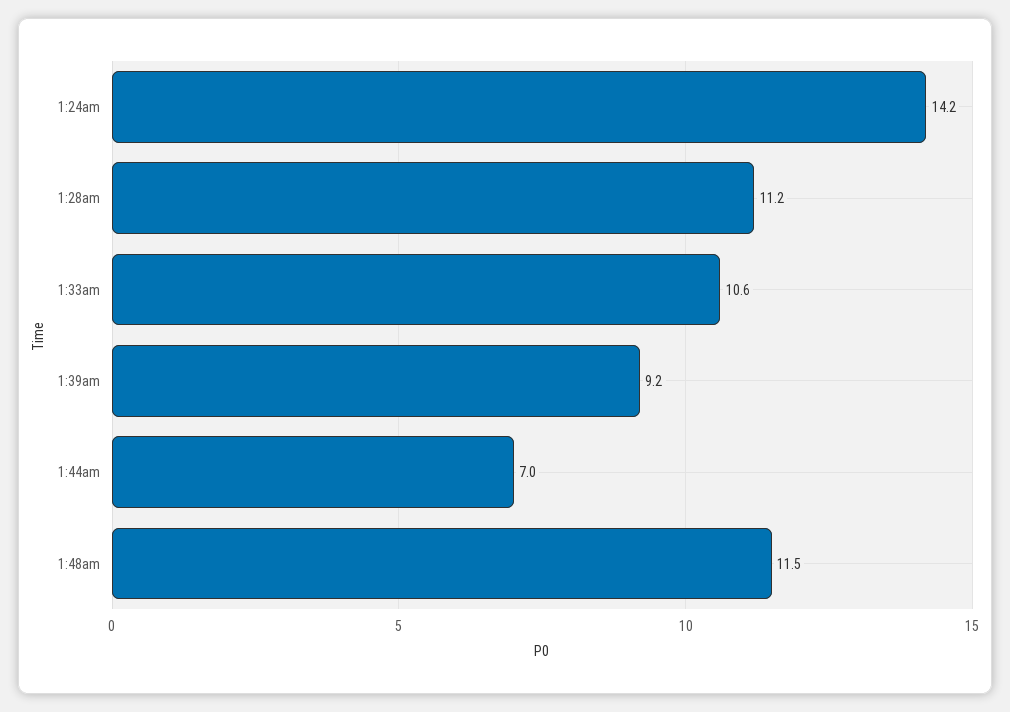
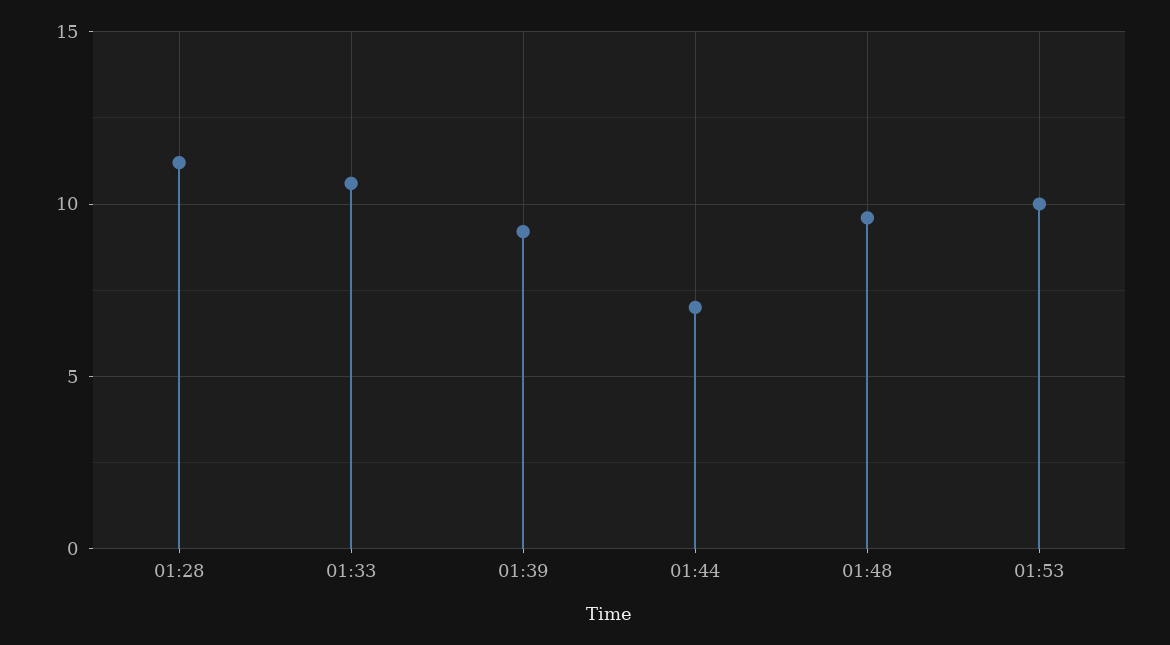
1:24am: 14.2 -> none
1:48am: 11.5 -> 9.5
01:53: none -> 10

